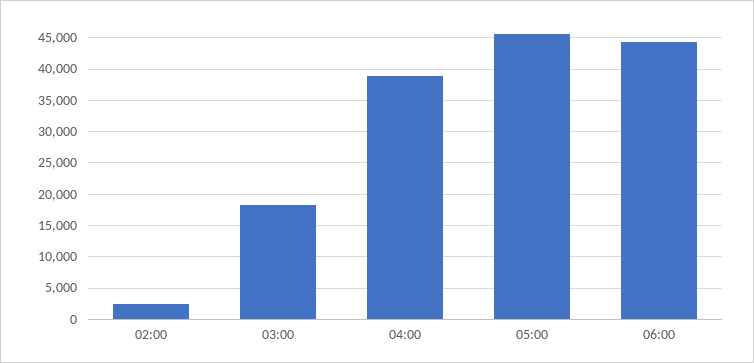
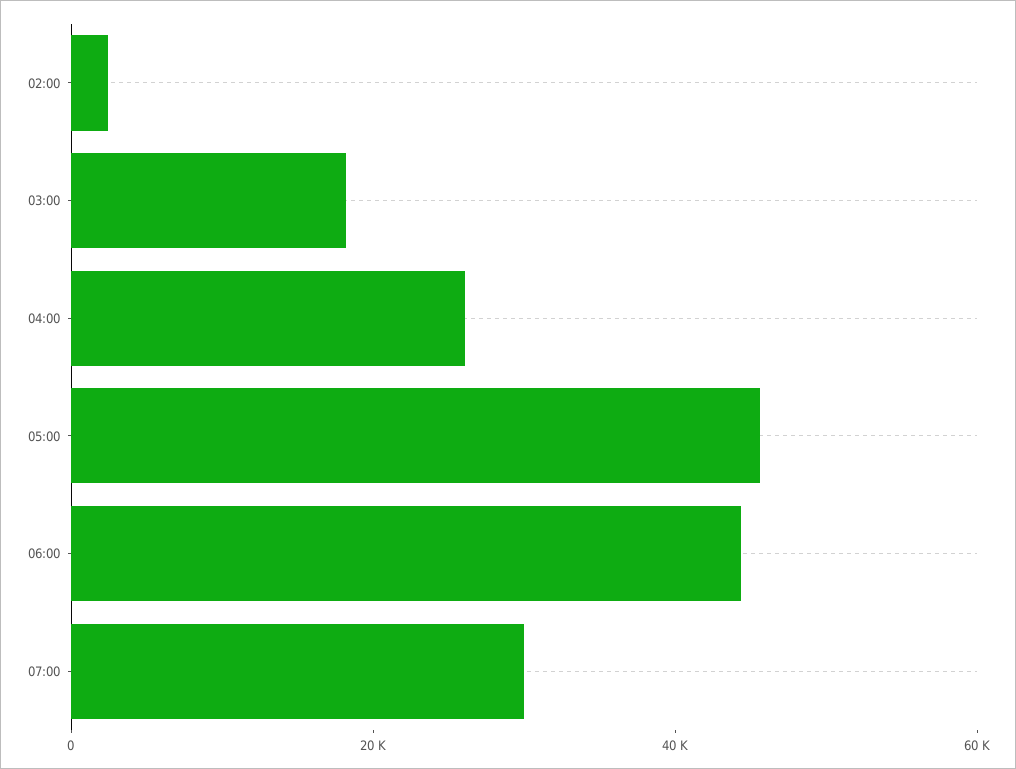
04:00: 39000 -> 25000
07:00: none -> 30000

